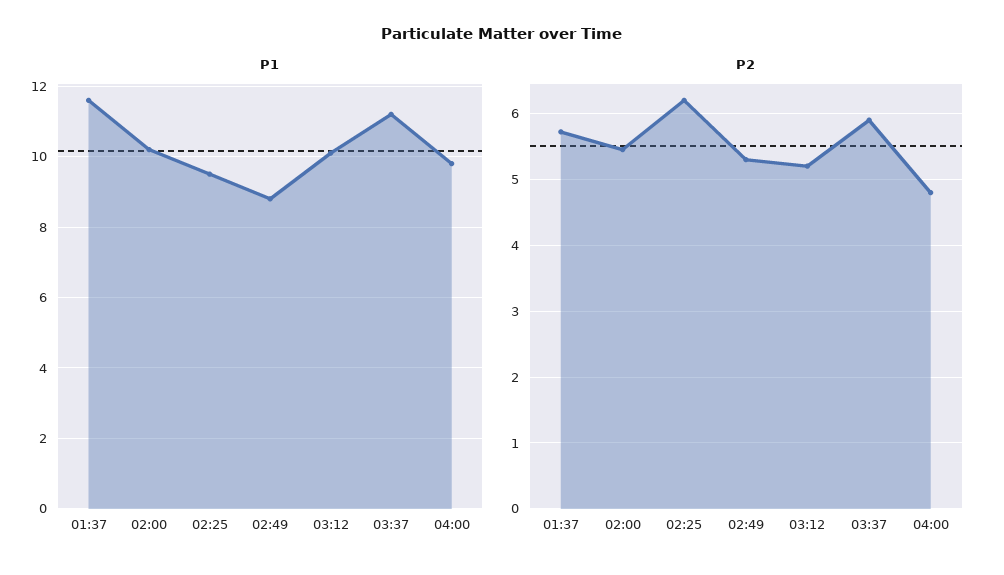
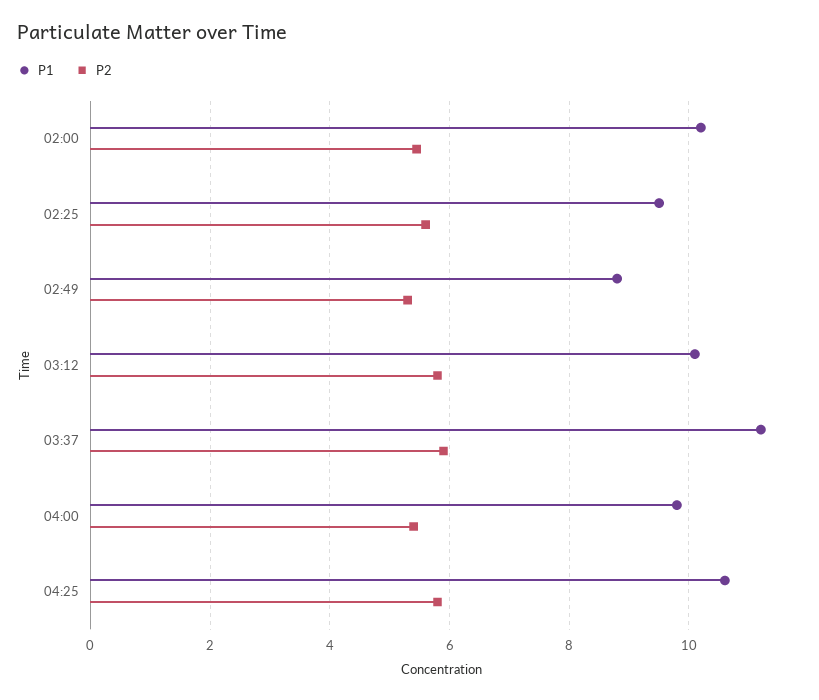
P1, 01:37: 11.5 -> none
P2, 01:37: 5.7 -> none
P2, 02:25: 6.2 -> 5.6
P2, 03:12: 5.2 -> 5.8
P2, 04:00: 4.8 -> 5.4
P1, 04:25: none -> 10.6
P2, 04:25: none -> 5.8

